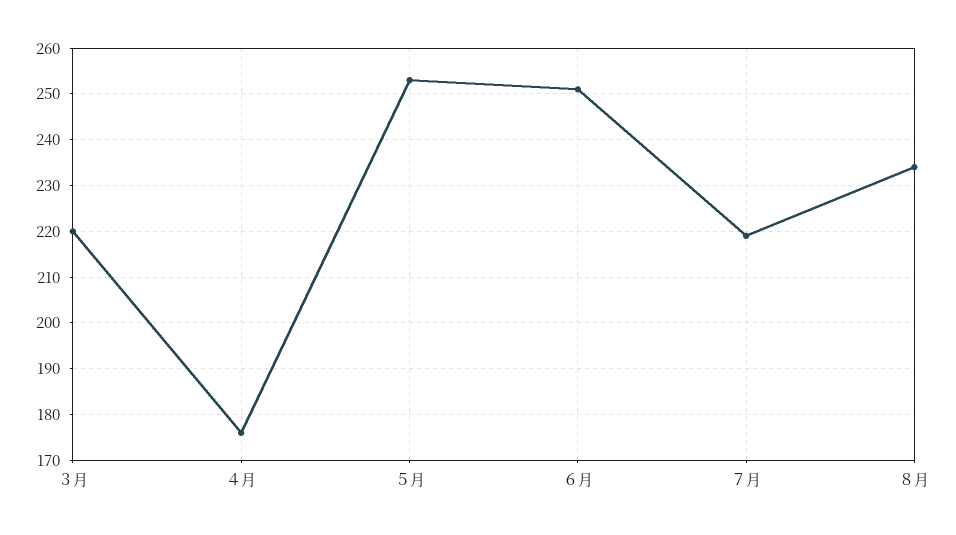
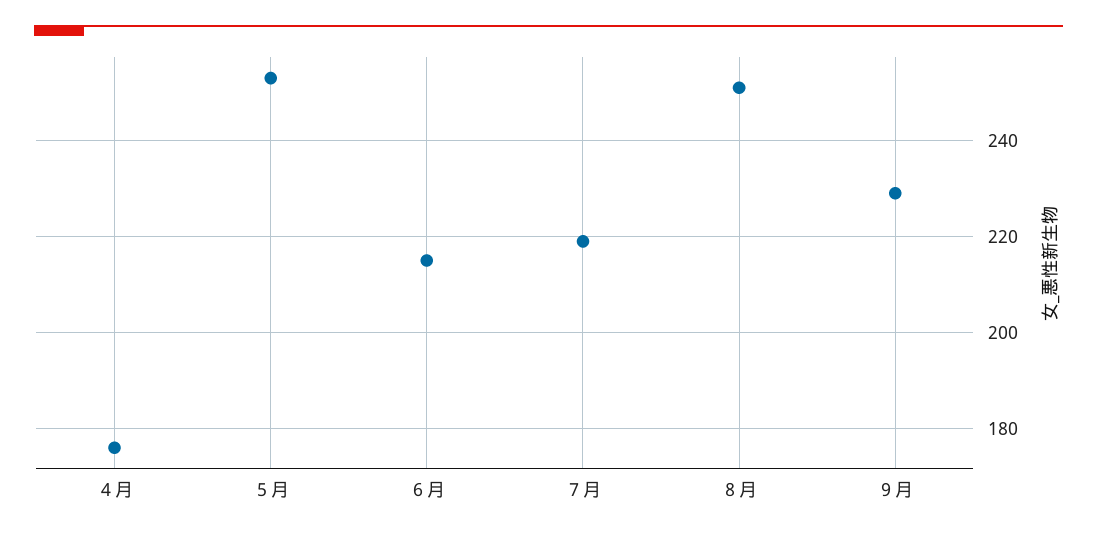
３月: 220 -> none
６月: 250 -> 215
８月: 235 -> 250
９月: none -> 230

